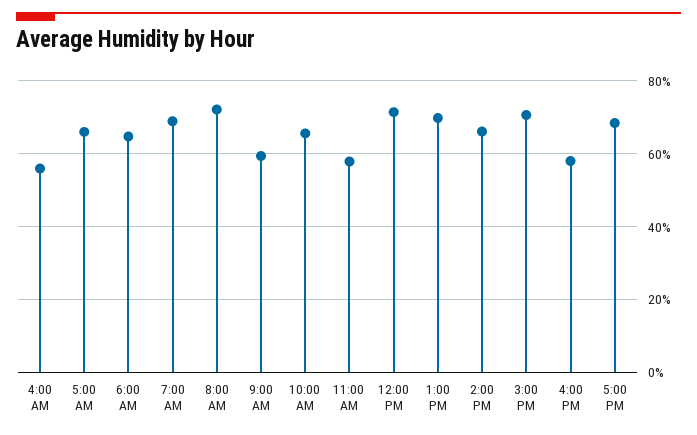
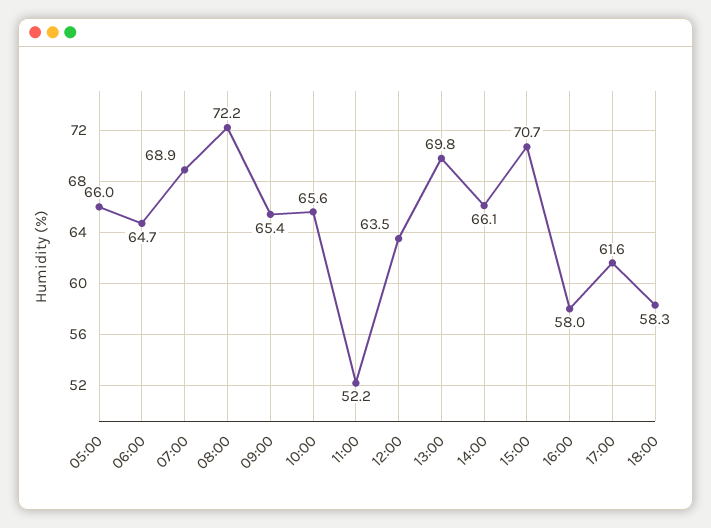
4:00 AM: 56 -> none
9:00 AM: 60 -> 65.4
11:00 AM: 58 -> 52.2
12:00 PM: 72 -> 63.5
5:00 PM: 68 -> 61.6
18:00: none -> 58.3

